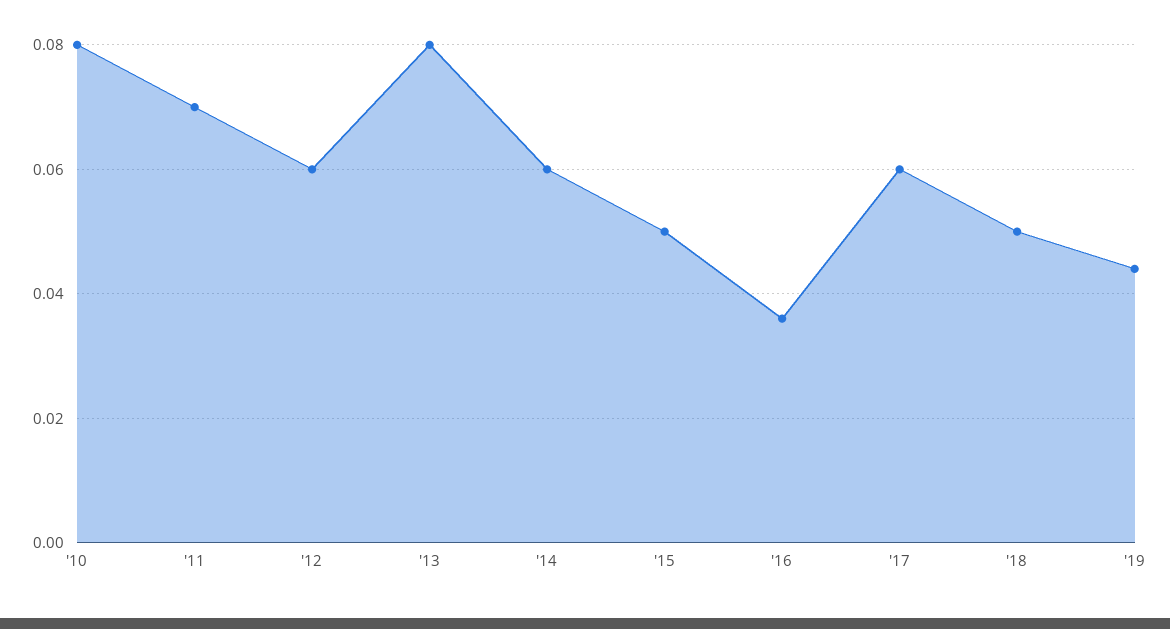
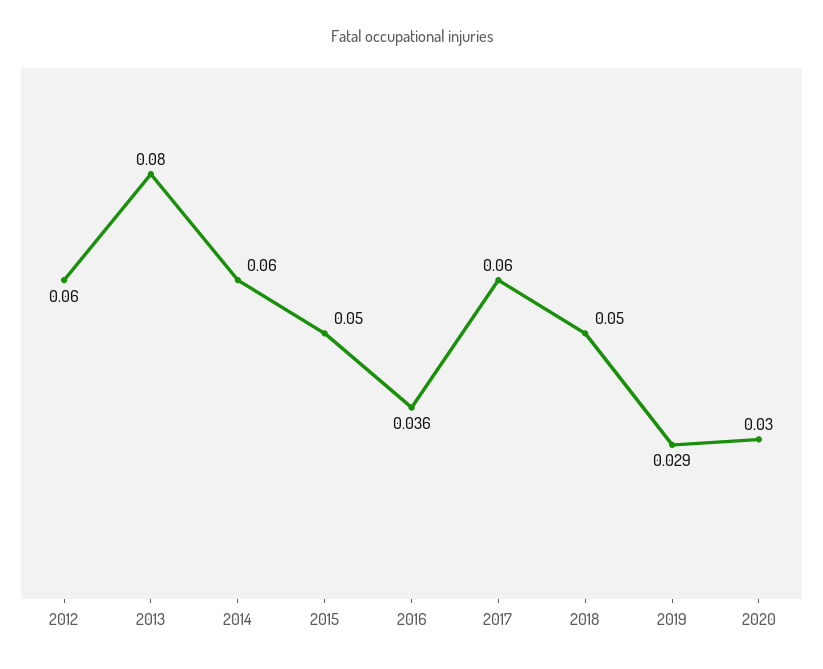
'10: 0.08 -> none
'11: 0.07 -> none
'19: 0.045 -> 0.029
2020: none -> 0.03

